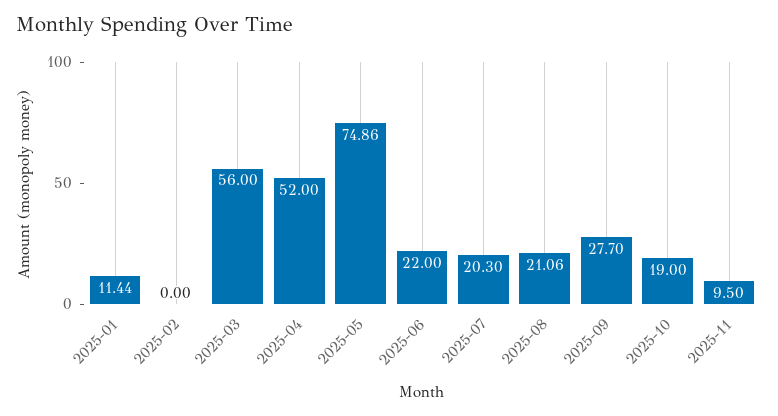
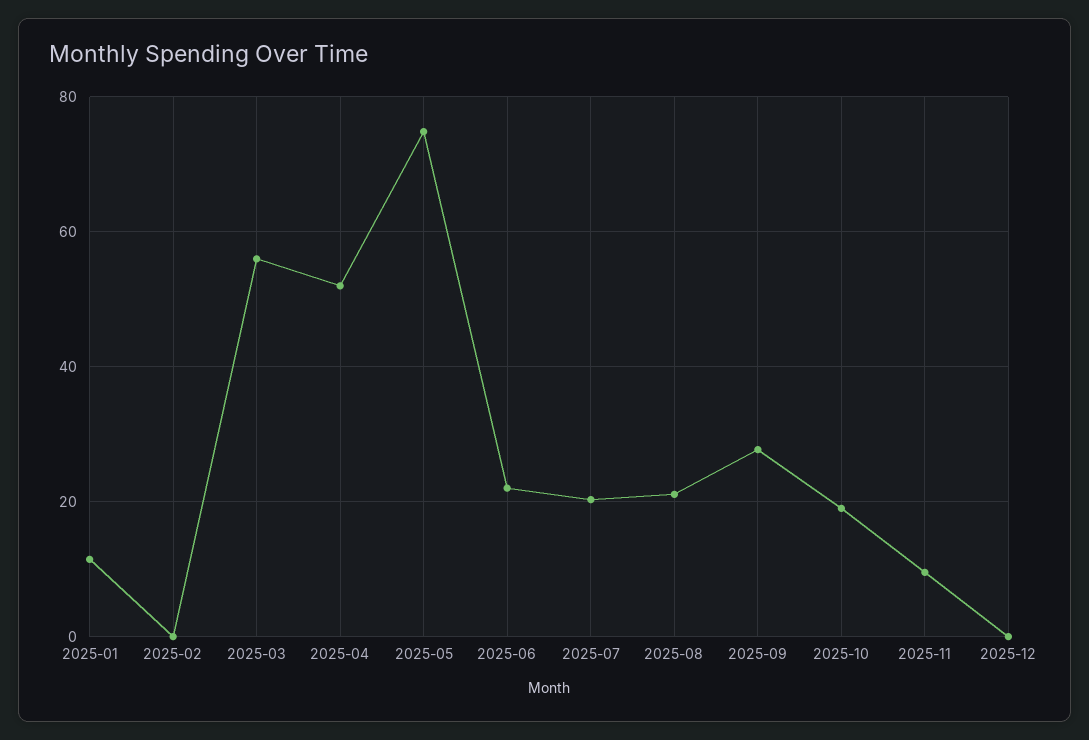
2025-12: none -> 0

